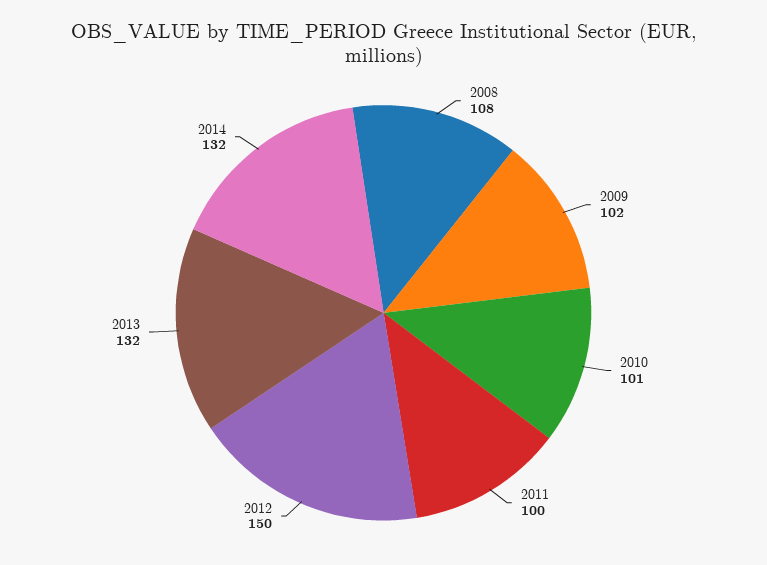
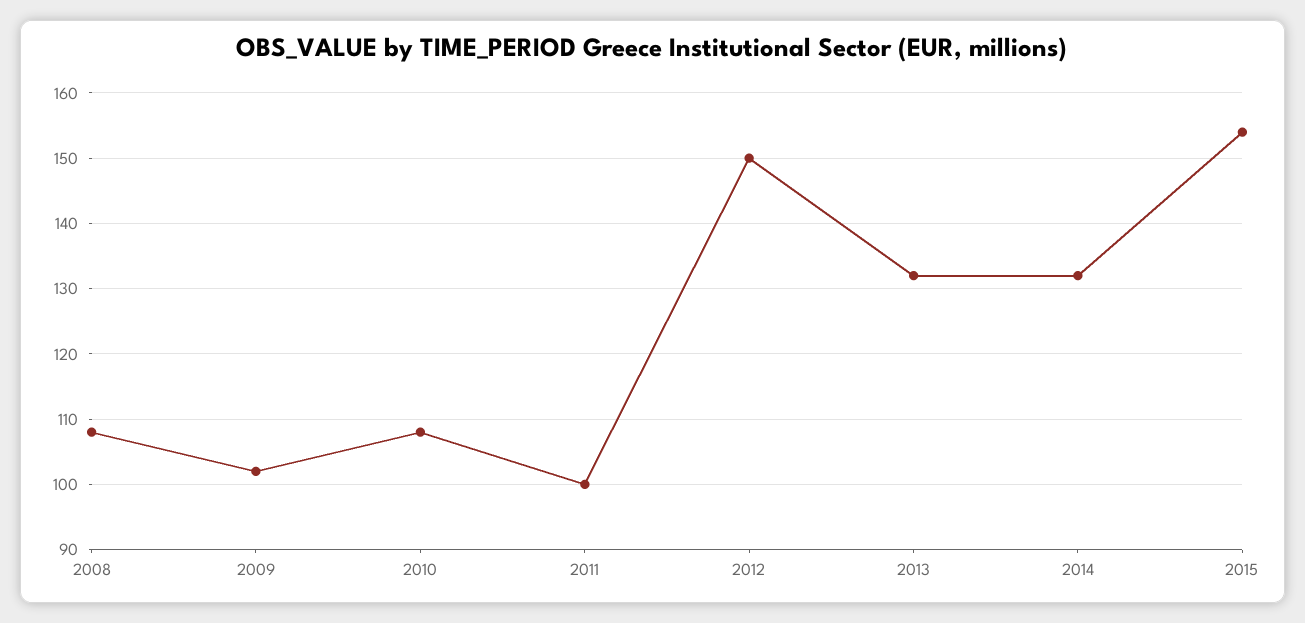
2010: 101 -> 108
2015: none -> 154

